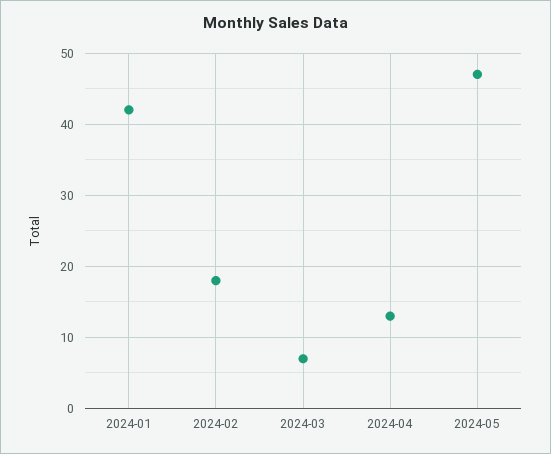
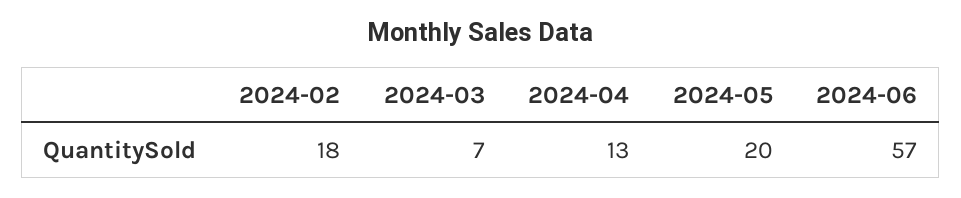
2024-01: 42 -> none
2024-05: 47 -> 20
2024-06: none -> 57

